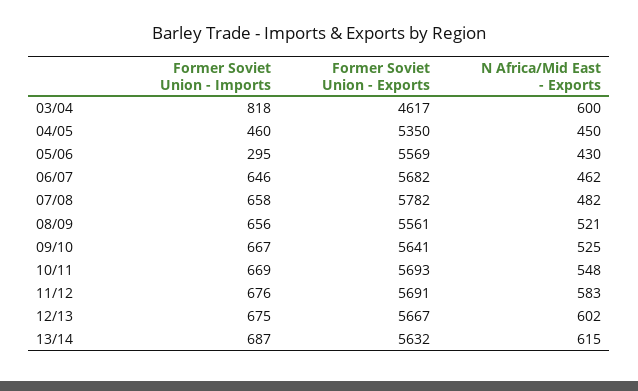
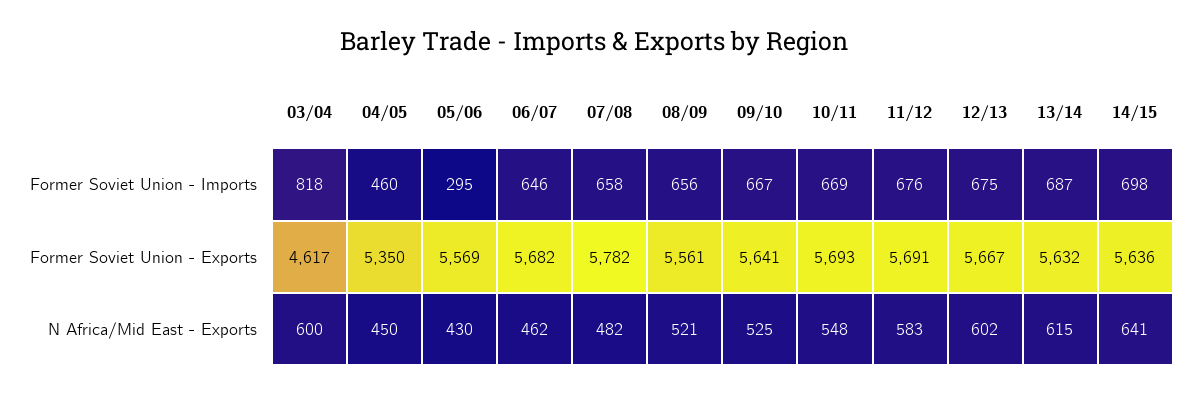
Former Soviet Union - Imports, 14/15: none -> 698
Former Soviet Union - Exports, 14/15: none -> 5636
N Africa/Mid East - Exports, 14/15: none -> 641

